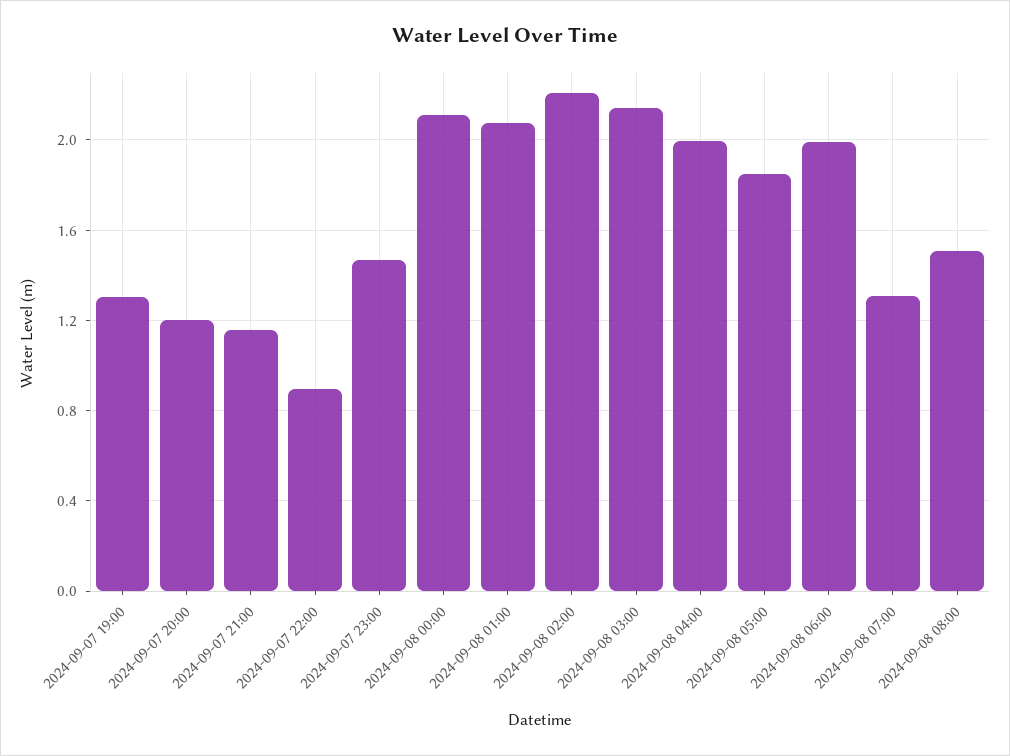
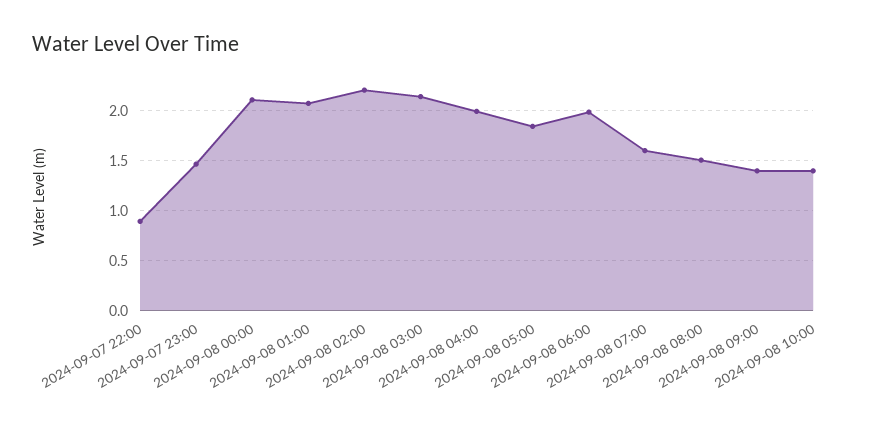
2024-09-07 19:00: 1.3 -> none
2024-09-07 20:00: 1.2 -> none
2024-09-07 21:00: 1.15 -> none
2024-09-08 07:00: 1.3 -> 1.6
2024-09-08 09:00: none -> 1.4
2024-09-08 10:00: none -> 1.4

